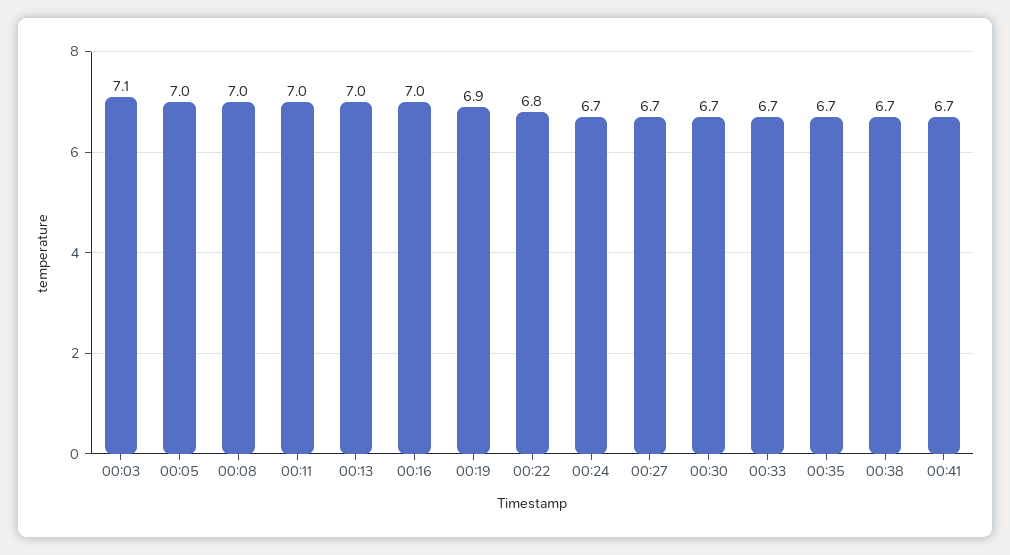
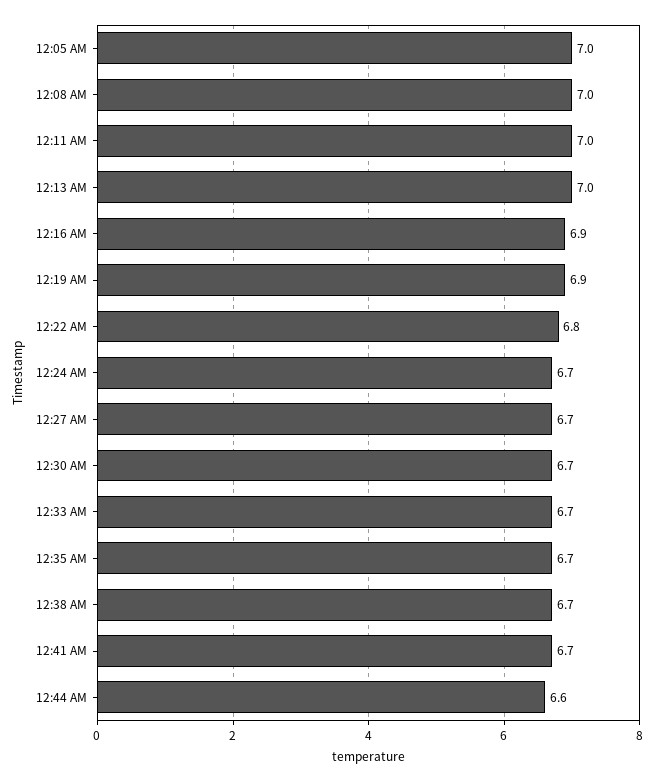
00:03: 7.1 -> none
00:16: 7 -> 6.9
12:44 AM: none -> 6.6

